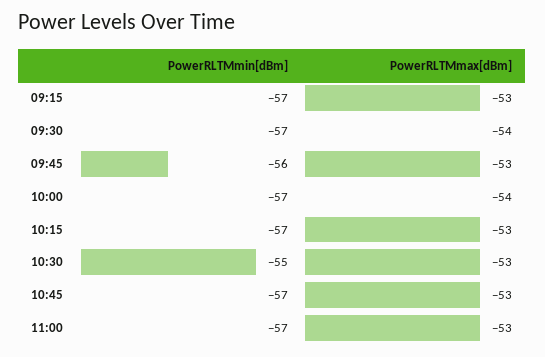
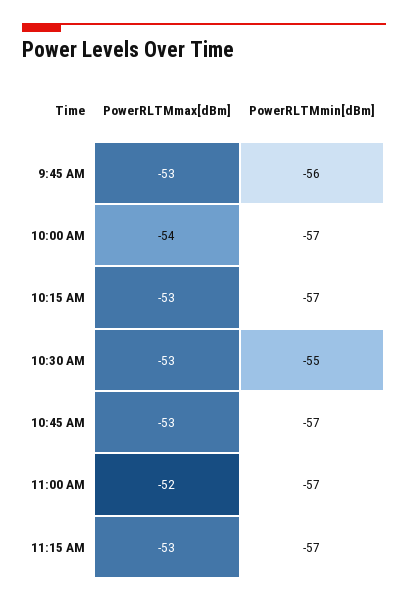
PowerRLTMmin[dBm], 09:15: -57 -> none
PowerRLTMmax[dBm], 09:15: -53 -> none
PowerRLTMmin[dBm], 09:30: -57 -> none
PowerRLTMmax[dBm], 09:30: -54 -> none
PowerRLTMmax[dBm], 11:00: -53 -> -52
PowerRLTMmax[dBm], 11:15 AM: none -> -53
PowerRLTMmin[dBm], 11:15 AM: none -> -57

